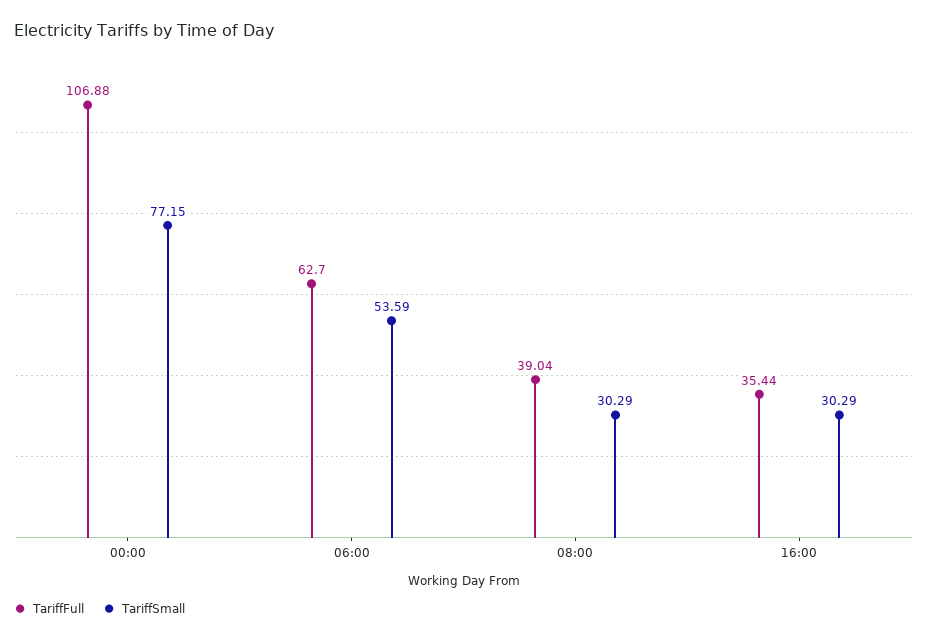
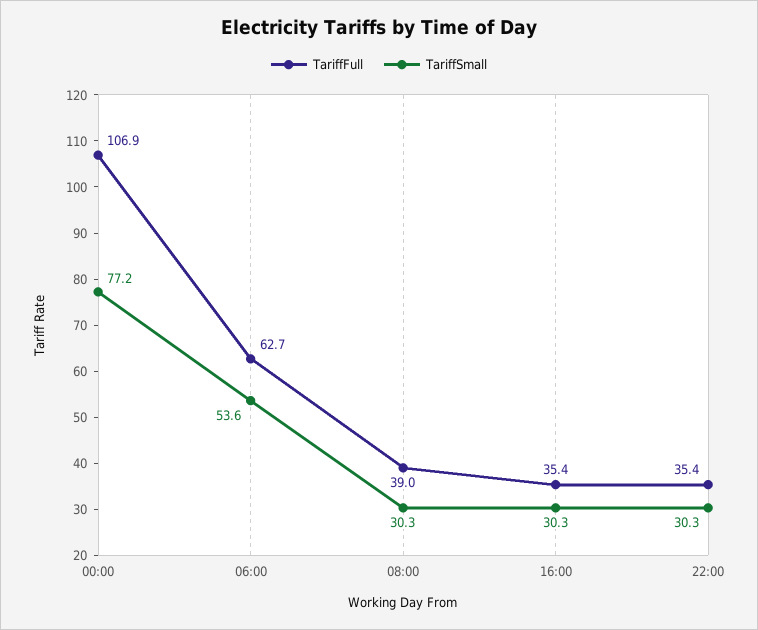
TariffFull, 22:00: none -> 35.4
TariffSmall, 22:00: none -> 30.3

